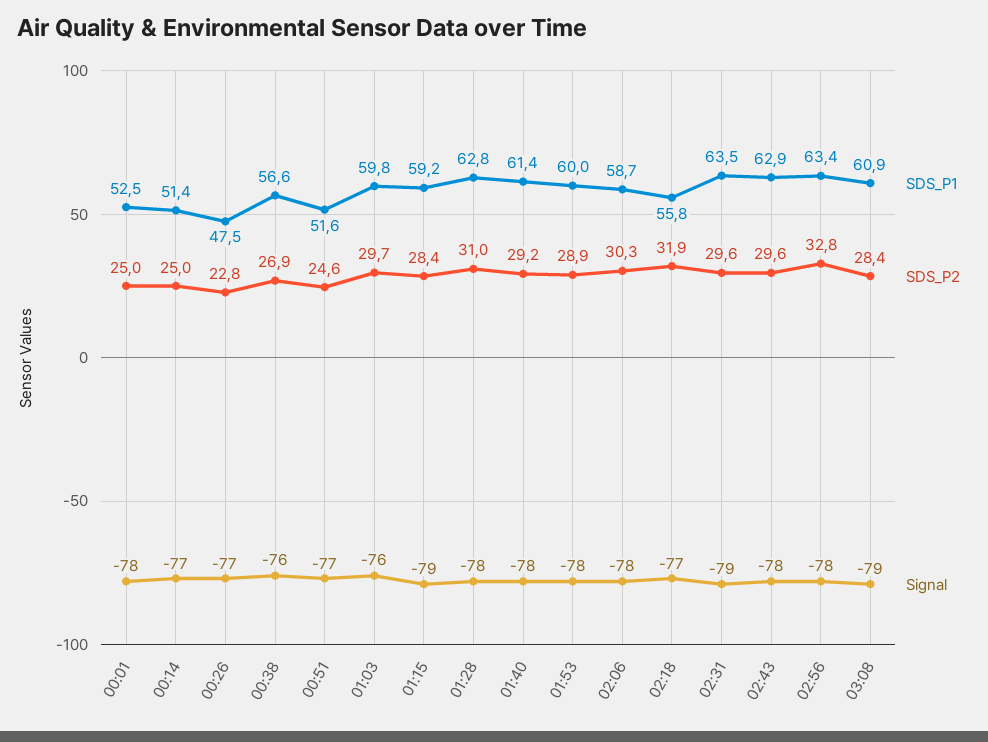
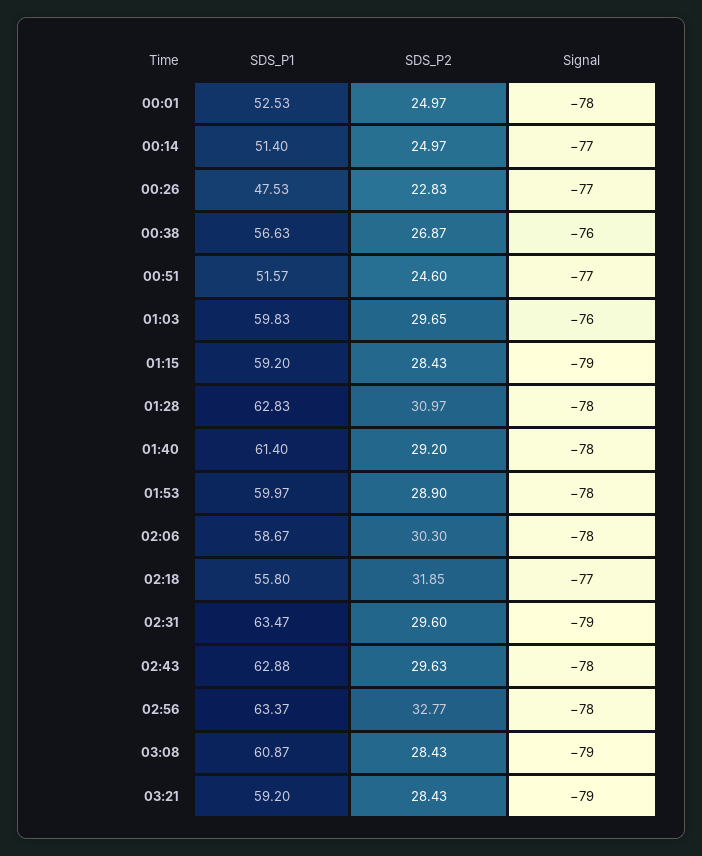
SDS_P1, 03:21: none -> 59.2
SDS_P2, 03:21: none -> 28.43
Signal, 03:21: none -> -79

